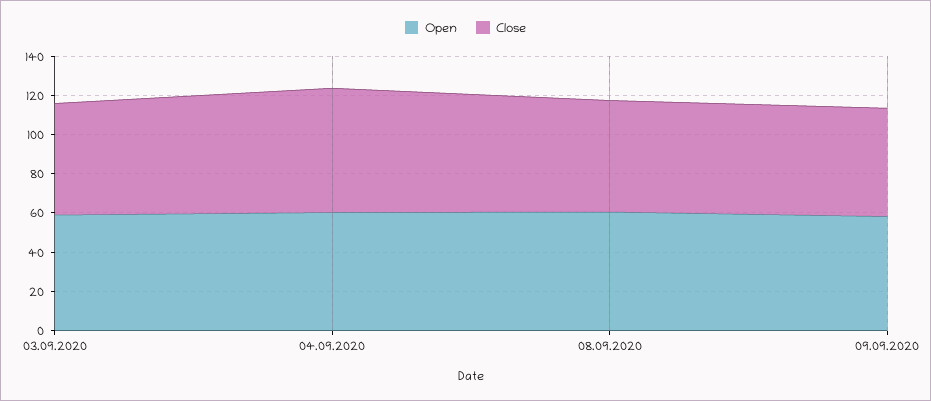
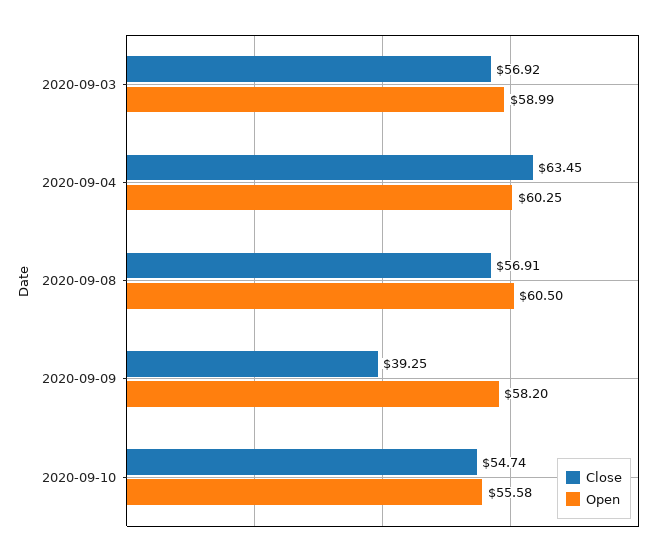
Close, 09.09.2020: 55 -> 39.25
Close, 2020-09-10: none -> 54.74
Open, 2020-09-10: none -> 55.58

